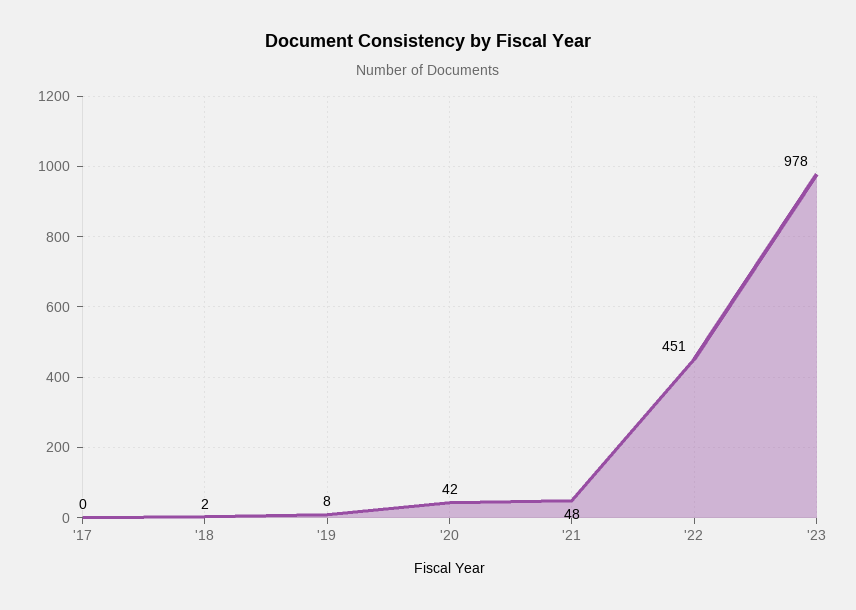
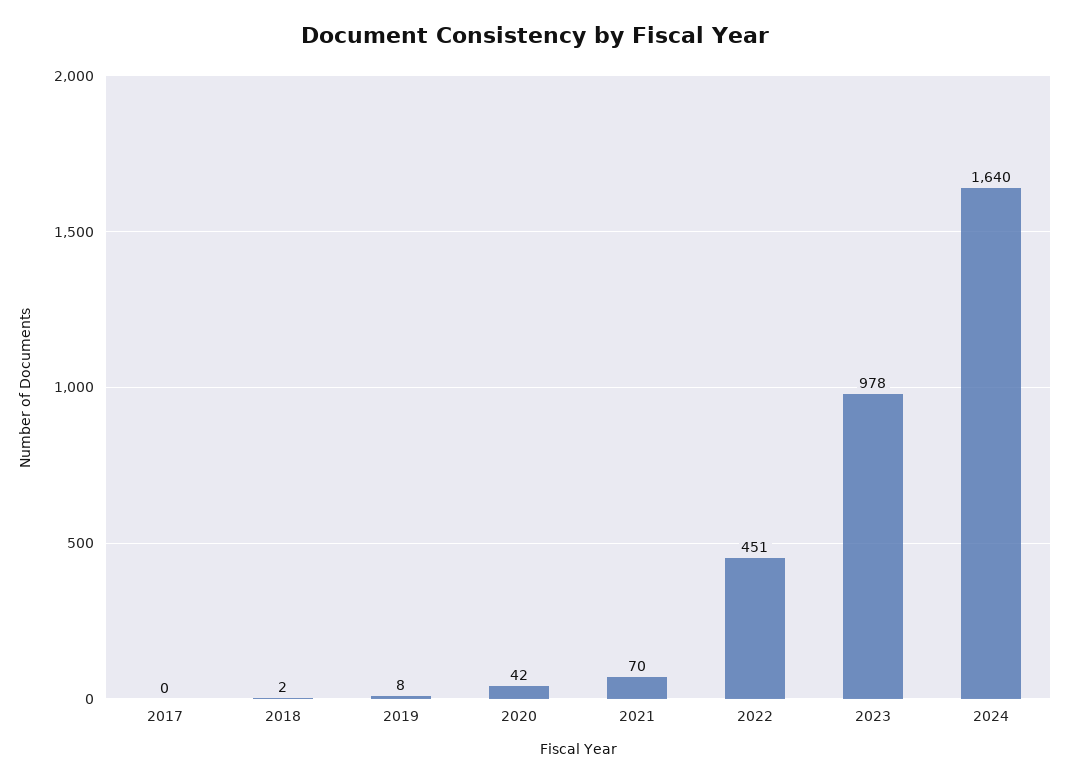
'21: 48 -> 70
2024: none -> 1640

